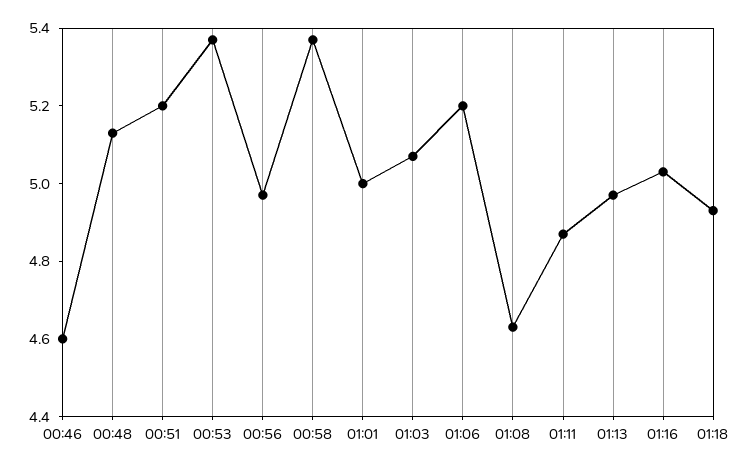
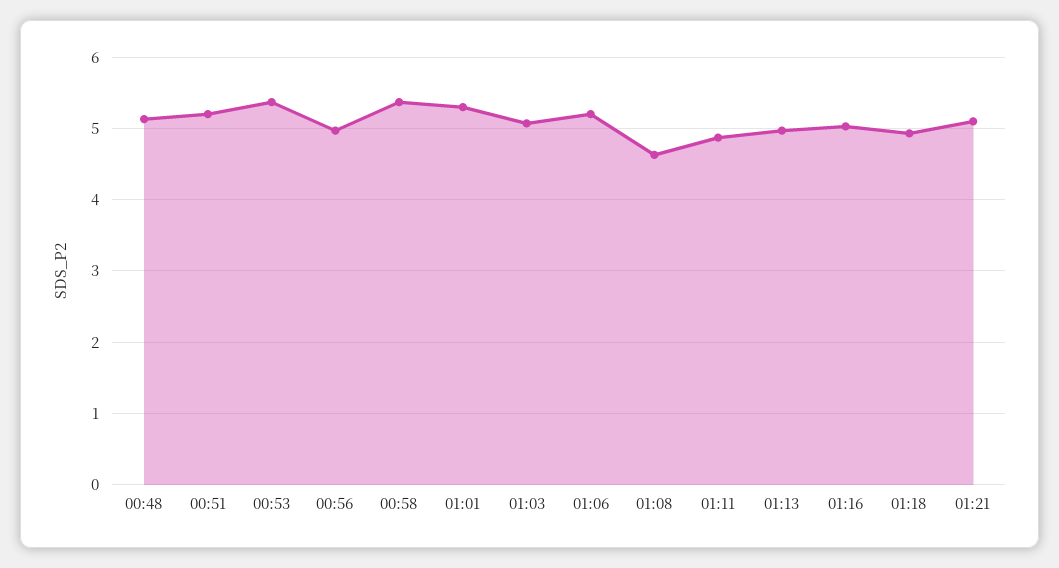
00:46: 4.6 -> none
01:01: 5 -> 5.3
01:21: none -> 5.1

